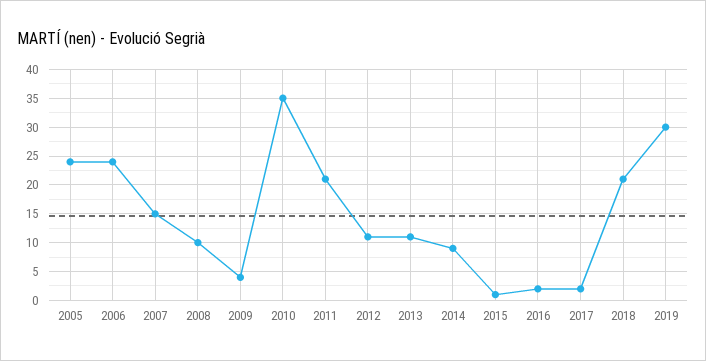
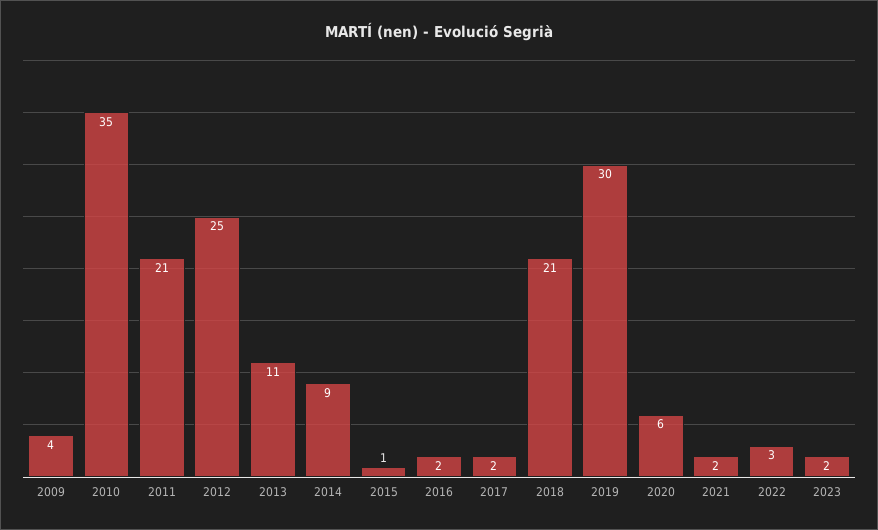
2005: 25 -> none
2006: 25 -> none
2007: 15 -> none
2008: 10 -> none
2012: 10 -> 25
2020: none -> 6
2021: none -> 2
2022: none -> 3
2023: none -> 2

